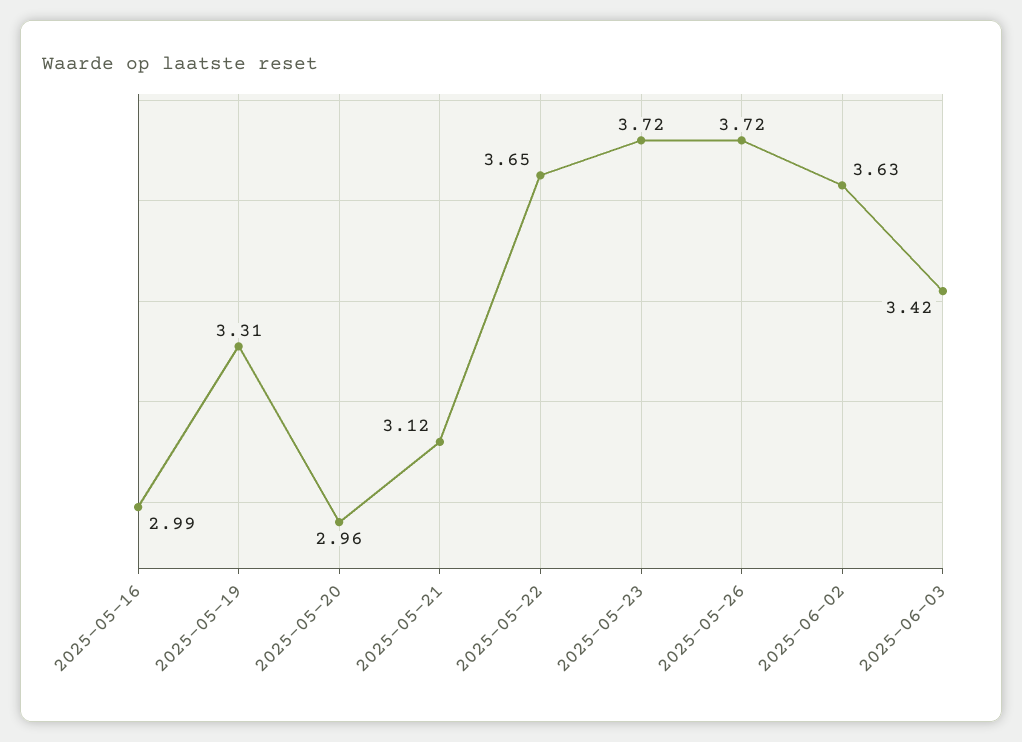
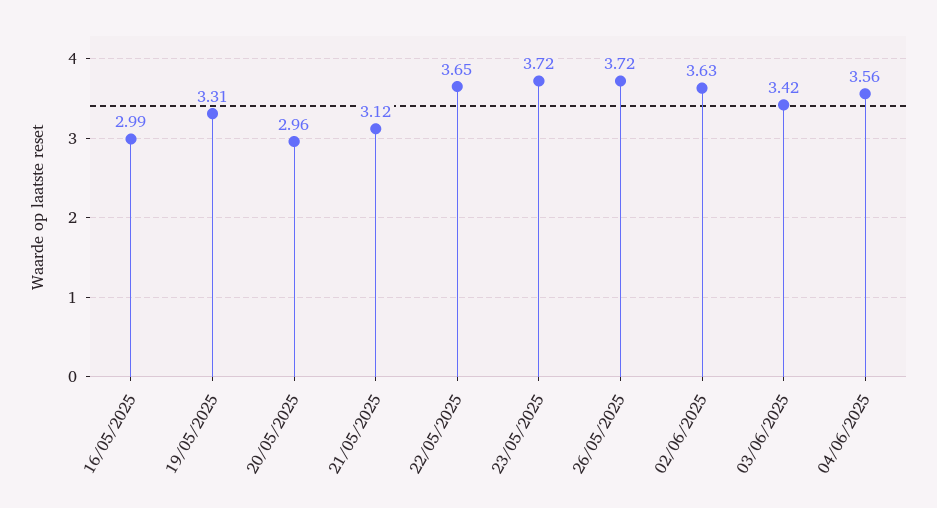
04/06/2025: none -> 3.56

